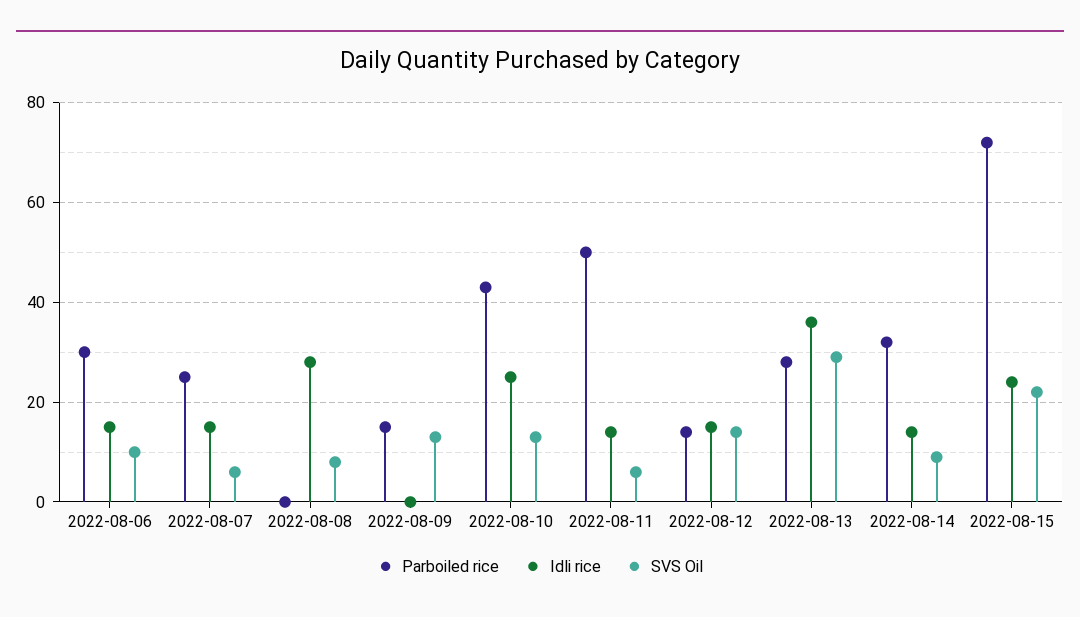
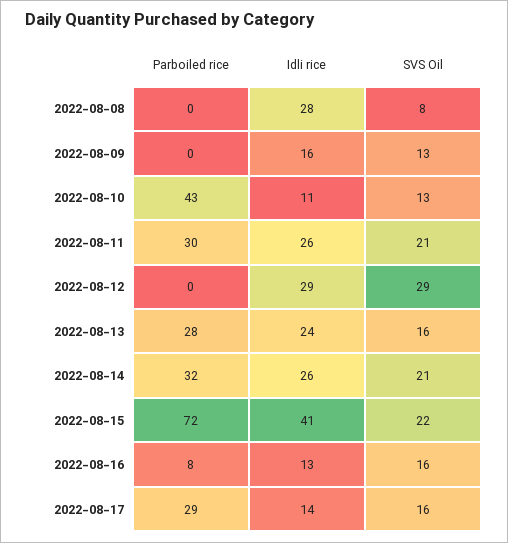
Parboiled rice, 2022-08-06: 30 -> none
Idli rice, 2022-08-06: 15 -> none
SVS Oil, 2022-08-06: 10 -> none
Parboiled rice, 2022-08-07: 25 -> none
Idli rice, 2022-08-07: 15 -> none
SVS Oil, 2022-08-07: 5 -> none
Parboiled rice, 2022-08-09: 15 -> 0
Idli rice, 2022-08-09: 0 -> 16
Idli rice, 2022-08-10: 25 -> 11
Parboiled rice, 2022-08-11: 50 -> 30
Idli rice, 2022-08-11: 15 -> 26
SVS Oil, 2022-08-11: 5 -> 21
Parboiled rice, 2022-08-12: 15 -> 0
Idli rice, 2022-08-12: 15 -> 29
SVS Oil, 2022-08-12: 15 -> 29
Idli rice, 2022-08-13: 35 -> 24
SVS Oil, 2022-08-13: 30 -> 16
Idli rice, 2022-08-14: 15 -> 26
SVS Oil, 2022-08-14: 10 -> 21
Idli rice, 2022-08-15: 25 -> 41
Parboiled rice, 2022-08-16: none -> 8
Idli rice, 2022-08-16: none -> 13
SVS Oil, 2022-08-16: none -> 16
Parboiled rice, 2022-08-17: none -> 29
Idli rice, 2022-08-17: none -> 14
SVS Oil, 2022-08-17: none -> 16

